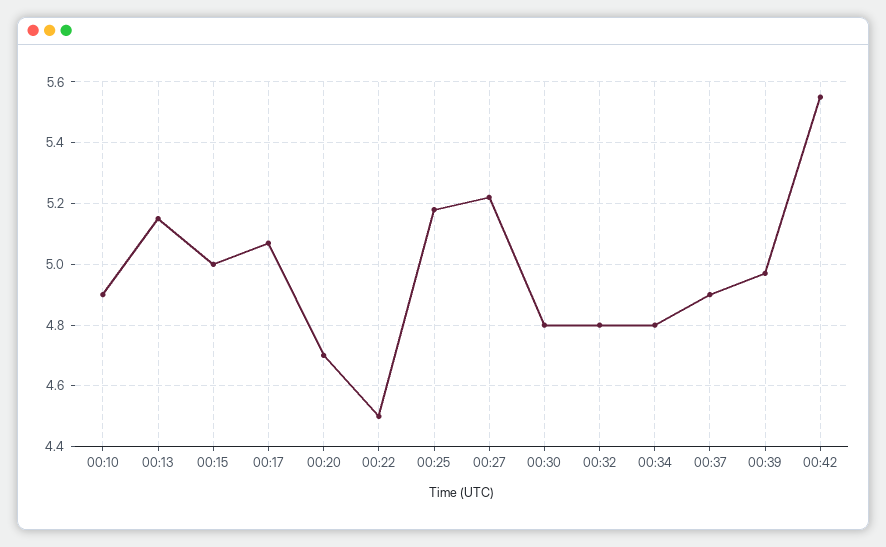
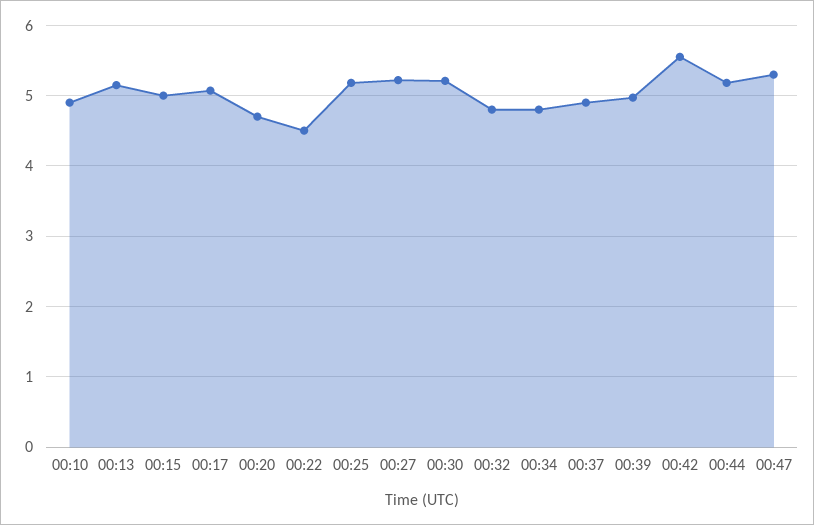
00:30: 4.8 -> 5.2
00:44: none -> 5.2
00:47: none -> 5.3

